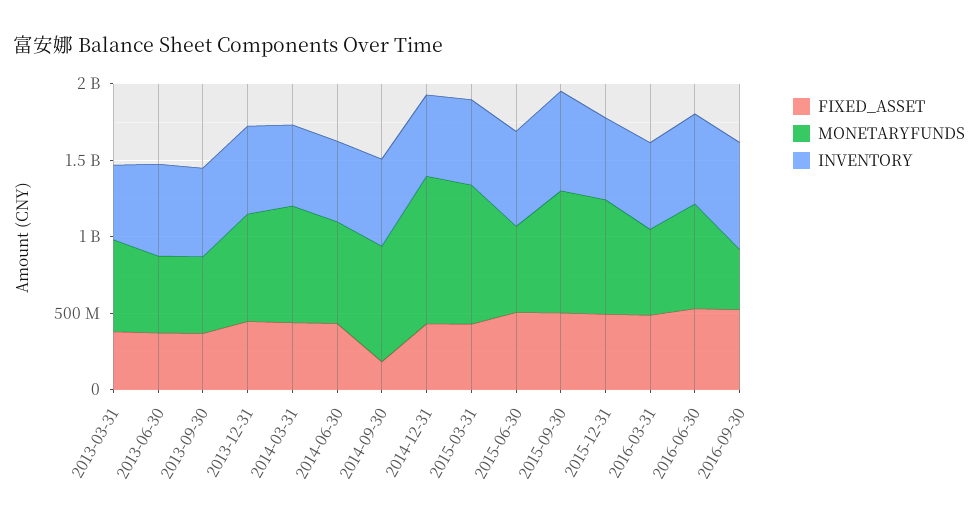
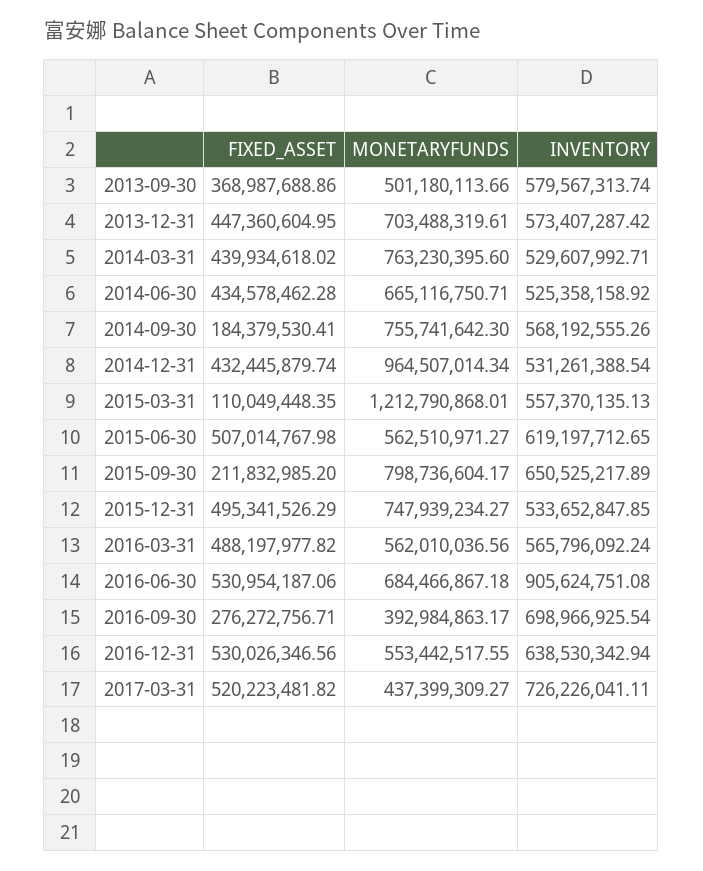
FIXED_ASSET, 2013-03-31: 400000000 -> none
MONETARYFUNDS, 2013-03-31: 600000000 -> none
INVENTORY, 2013-03-31: 500000000 -> none
FIXED_ASSET, 2013-06-30: 400000000 -> none
MONETARYFUNDS, 2013-06-30: 500000000 -> none
INVENTORY, 2013-06-30: 600000000 -> none
FIXED_ASSET, 2015-03-31: 400000000 -> 110049448.35
MONETARYFUNDS, 2015-03-31: 900000000 -> 1212790868.01
FIXED_ASSET, 2015-09-30: 500000000 -> 211832985.2
INVENTORY, 2016-06-30: 600000000 -> 905624751.08
FIXED_ASSET, 2016-09-30: 500000000 -> 276272756.71
FIXED_ASSET, 2016-12-31: none -> 530026346.56
MONETARYFUNDS, 2016-12-31: none -> 553442517.55
INVENTORY, 2016-12-31: none -> 638530342.94
FIXED_ASSET, 2017-03-31: none -> 520223481.82
MONETARYFUNDS, 2017-03-31: none -> 437399309.27
INVENTORY, 2017-03-31: none -> 726226041.11

